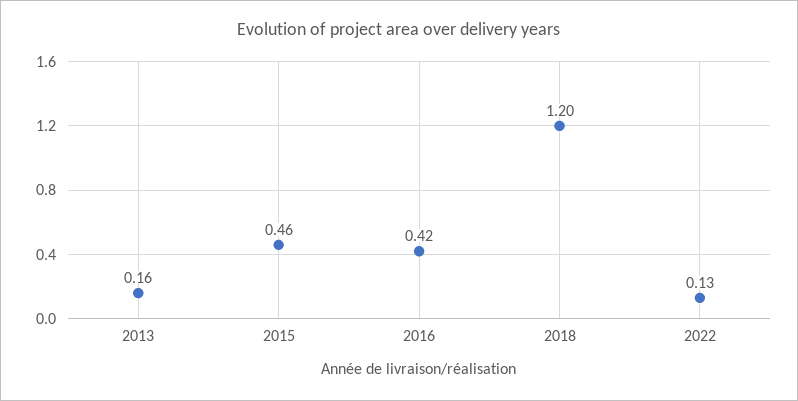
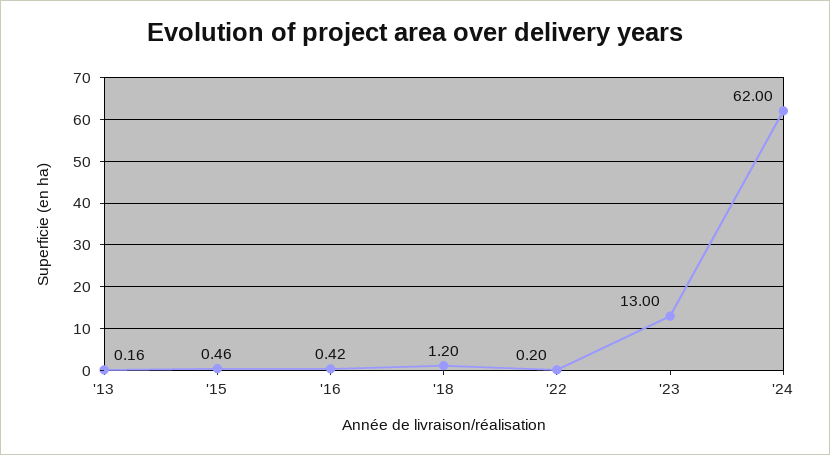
2022: 0.13 -> 0.2
'23: none -> 13
'24: none -> 62

